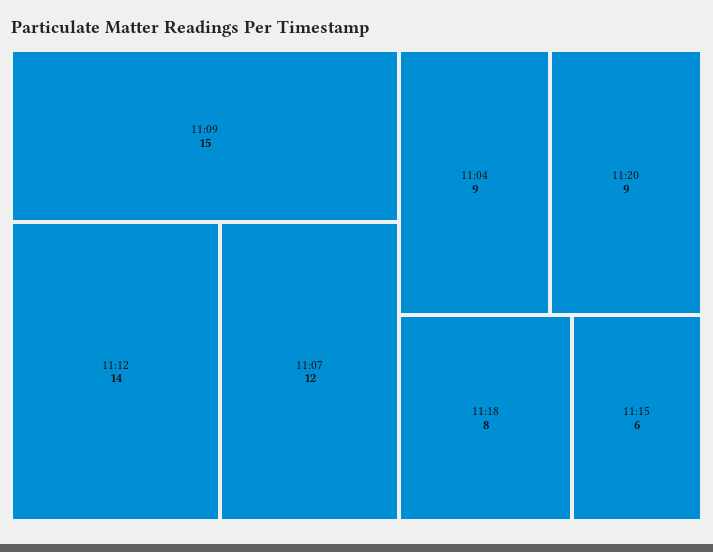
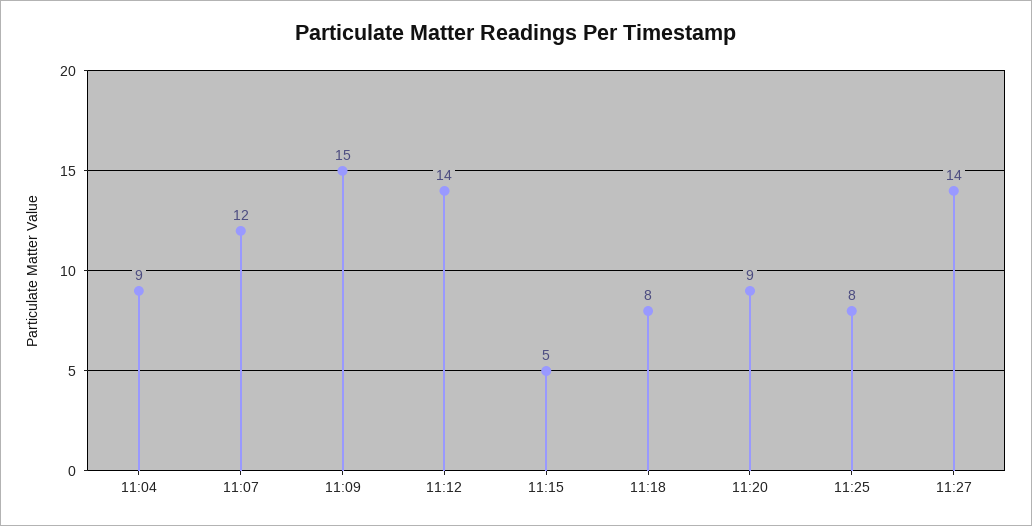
11:15: 6 -> 5
11:25: none -> 8
11:27: none -> 14

